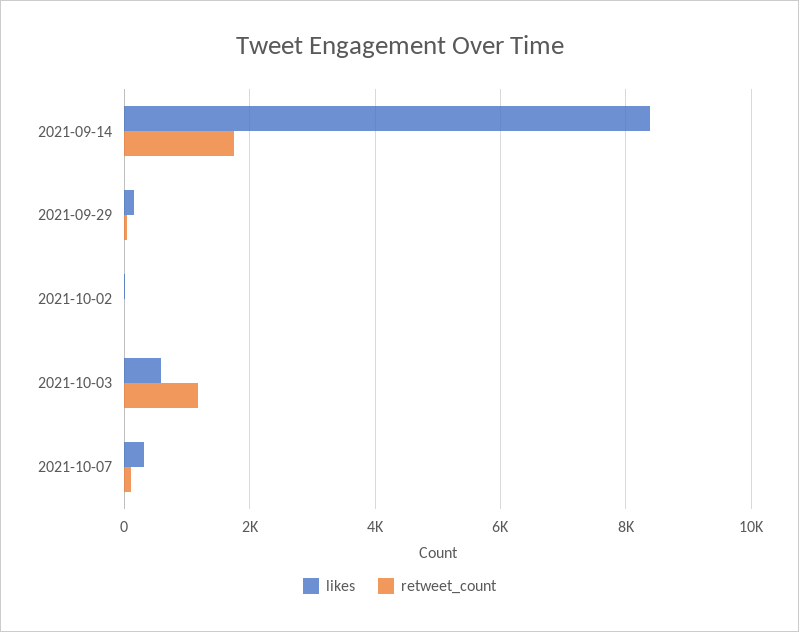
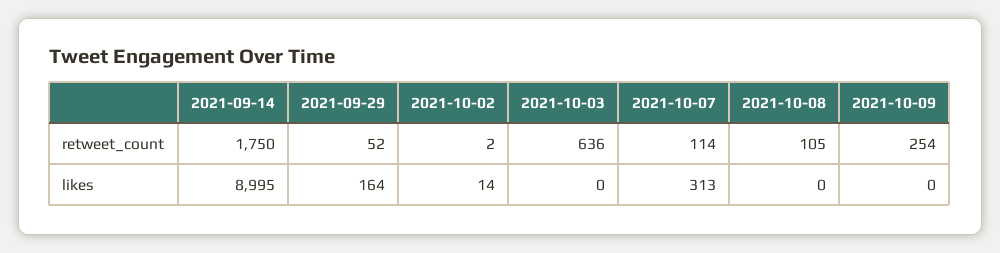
likes, 2021-09-14: 8400 -> 8995
likes, 2021-10-03: 600 -> 0
retweet_count, 2021-10-03: 1200 -> 636
retweet_count, 2021-10-08: none -> 105
retweet_count, 2021-10-09: none -> 254
likes, 2021-10-08: none -> 0
likes, 2021-10-09: none -> 0

